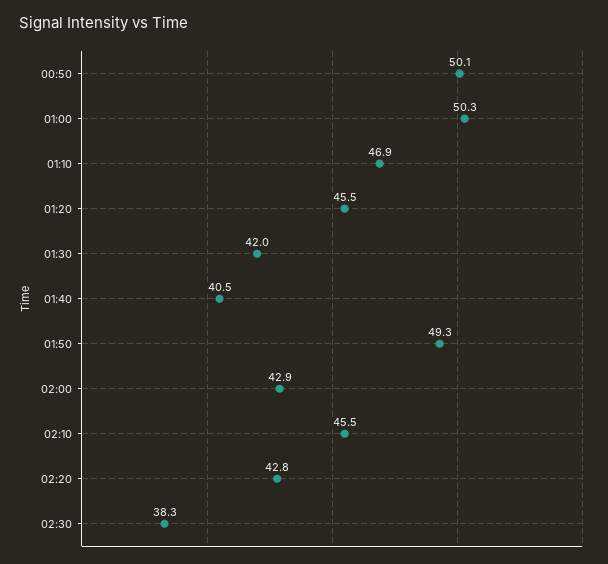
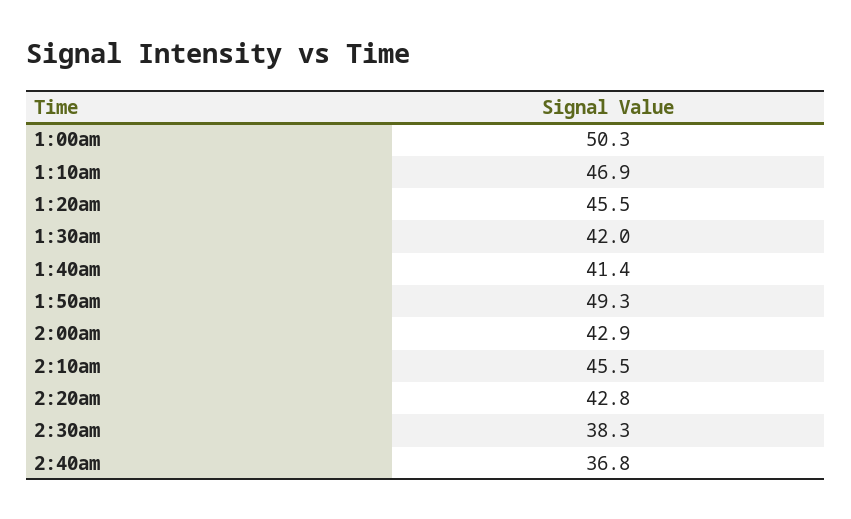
00:50: 50.1 -> none
01:40: 40.5 -> 41.4
2:40am: none -> 36.8

